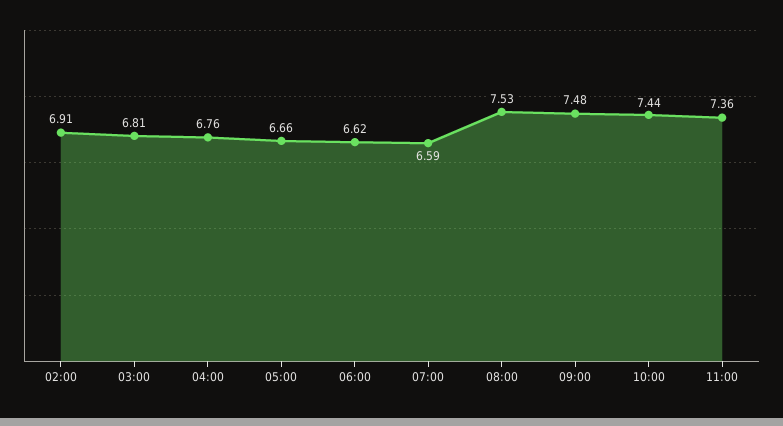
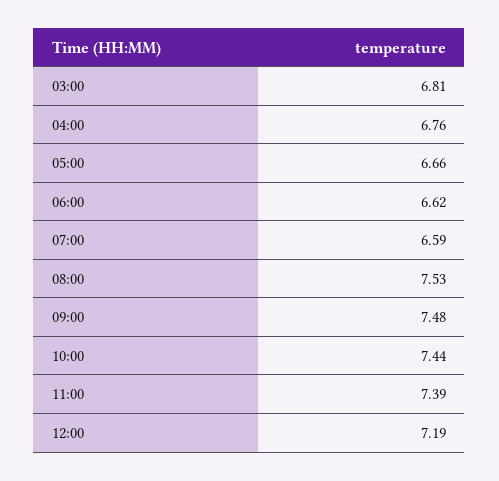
02:00: 6.91 -> none
11:00: 7.36 -> 7.39
12:00: none -> 7.19

